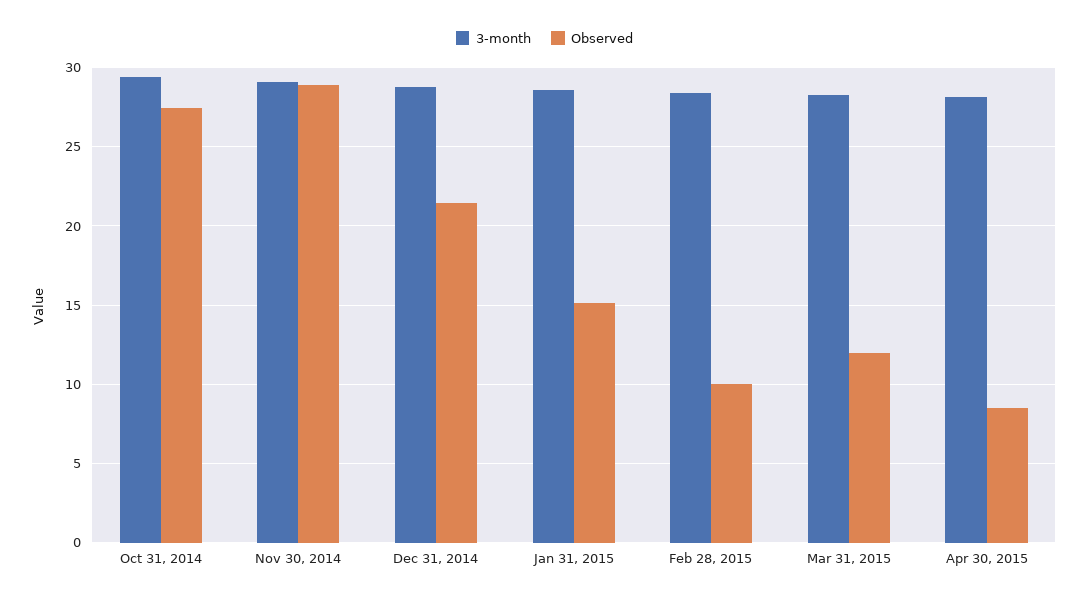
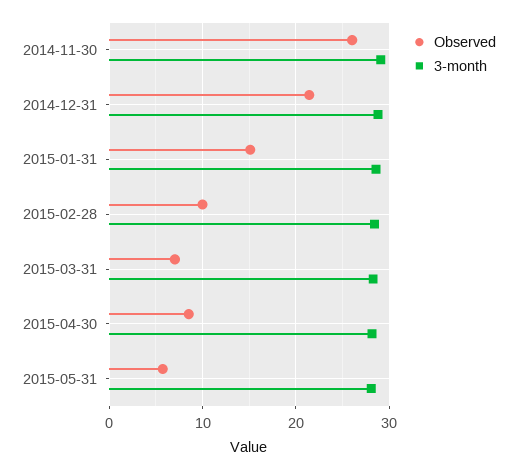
3-month, Oct 31, 2014: 29.5 -> none
Observed, Oct 31, 2014: 27.5 -> none
Observed, Nov 30, 2014: 29 -> 26
Observed, Mar 31, 2015: 12 -> 7
Observed, 2015-05-31: none -> 6
3-month, 2015-05-31: none -> 28

